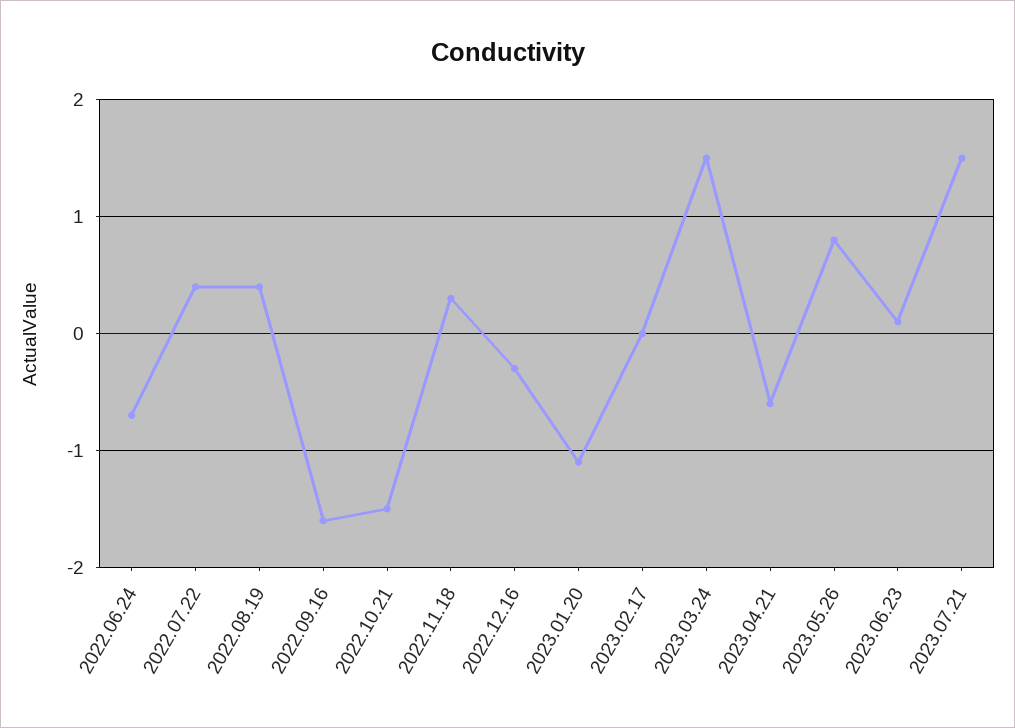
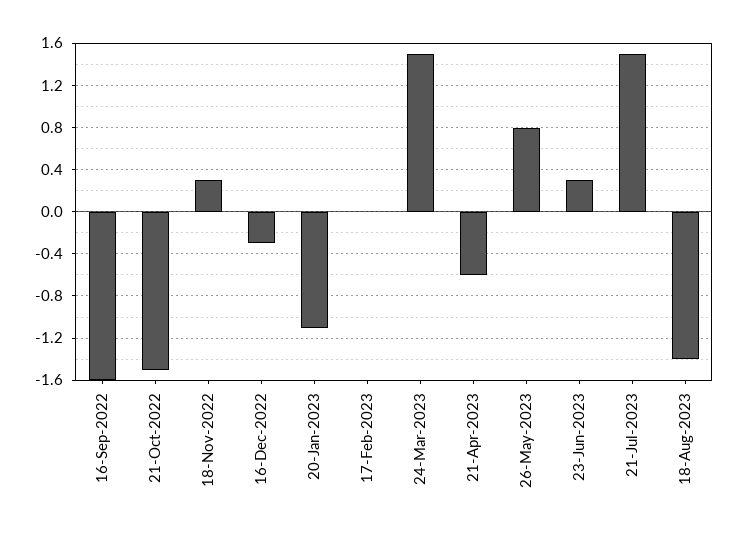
2022.06.24: -0.7 -> none
2022.07.22: 0.4 -> none
2022.08.19: 0.4 -> none
2023.06.23: 0.1 -> 0.3
18-Aug-2023: none -> -1.4

